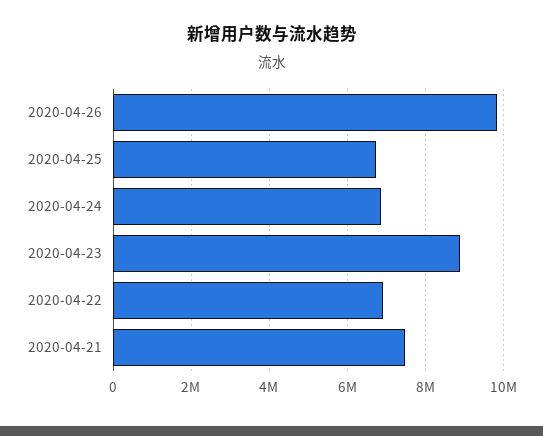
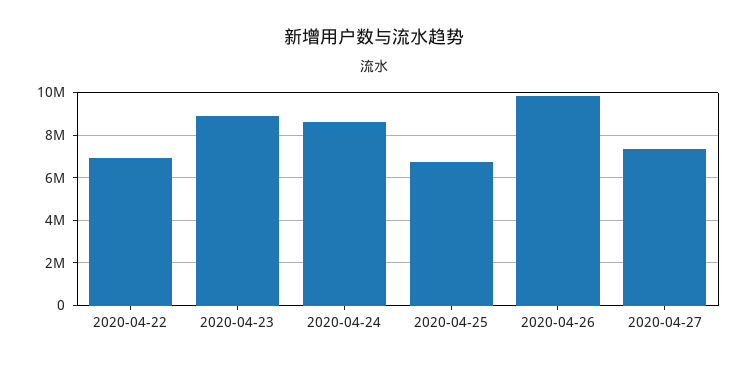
2020-04-24: 6800000 -> 8500000
2020-04-21: 7400000 -> none
2020-04-27: none -> 7500000

